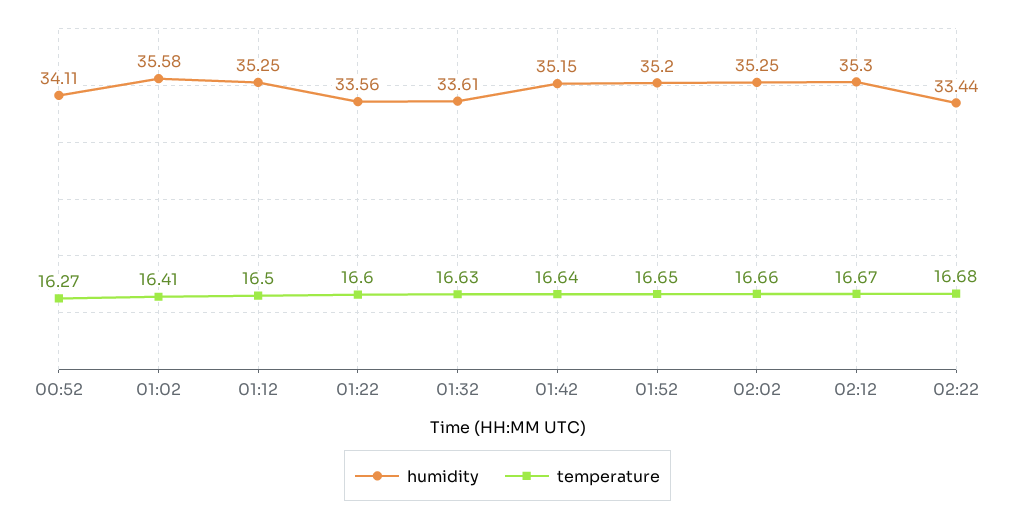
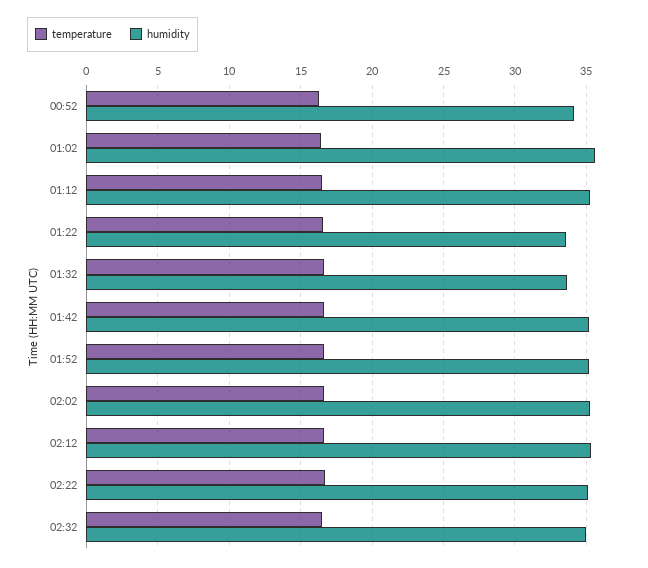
humidity, 02:22: 33.44 -> 35
temperature, 02:32: none -> 16.5
humidity, 02:32: none -> 35

